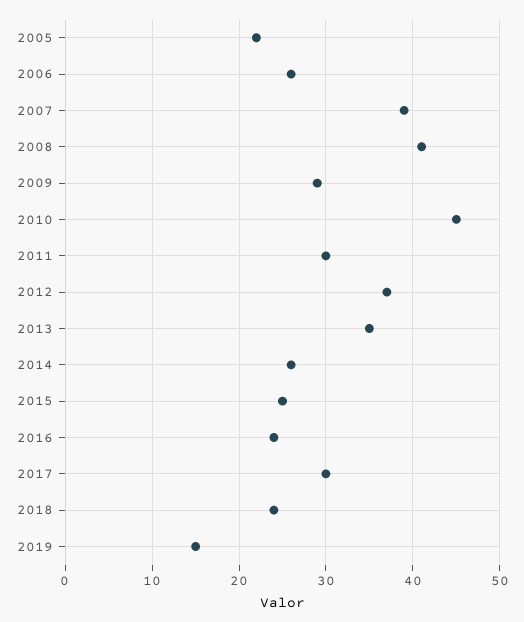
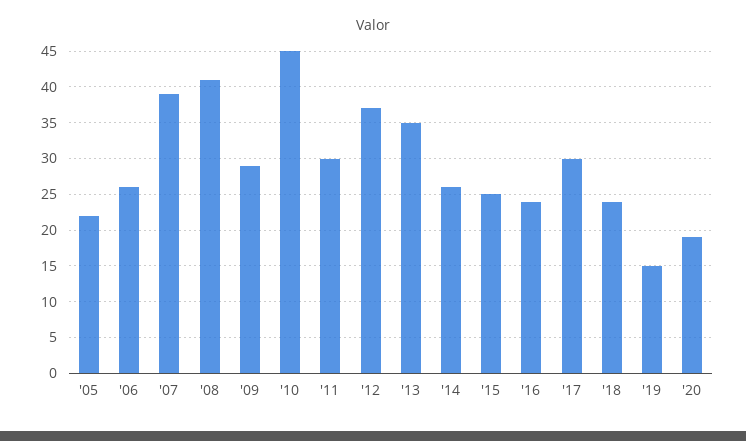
'20: none -> 19

